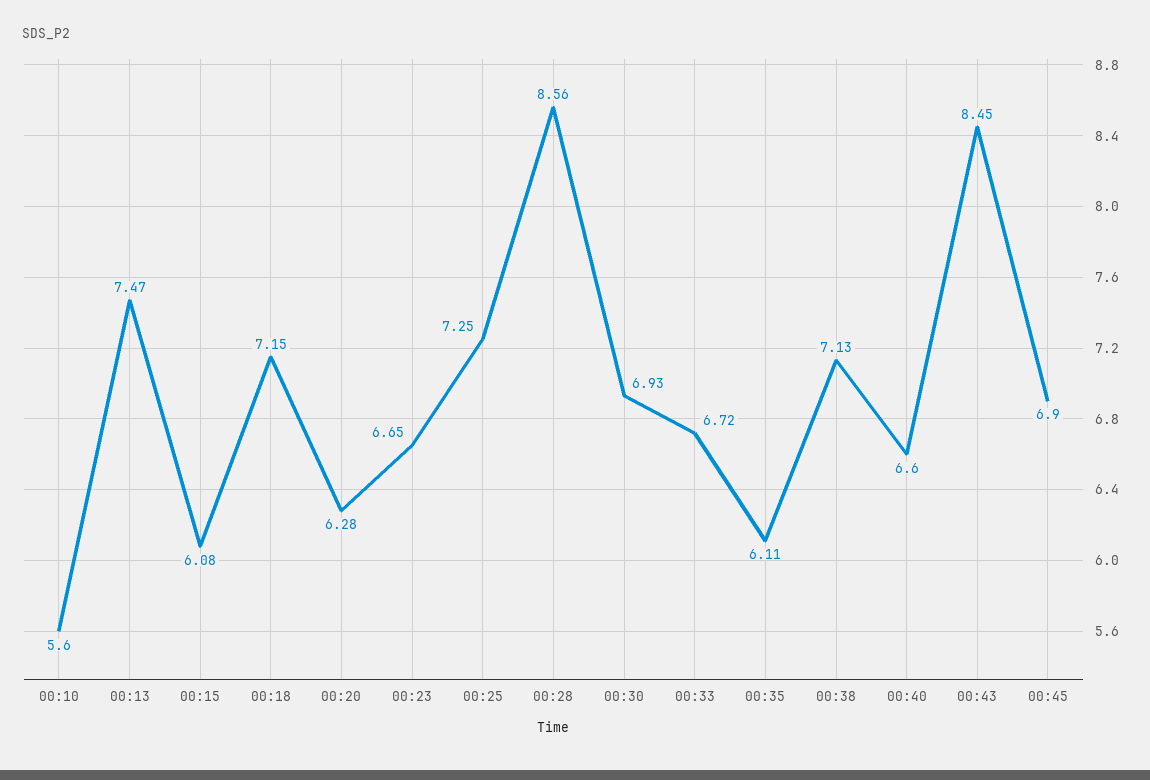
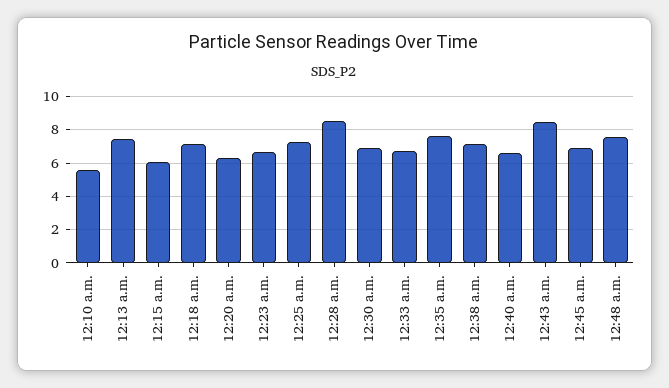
00:35: 6.11 -> 7.5
12:48 a.m.: none -> 7.5

